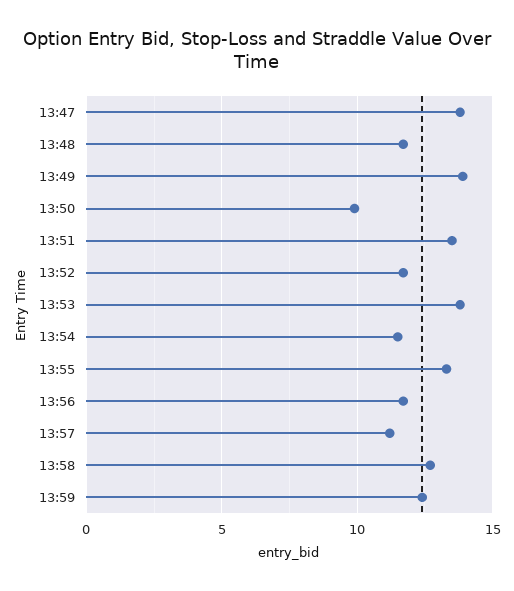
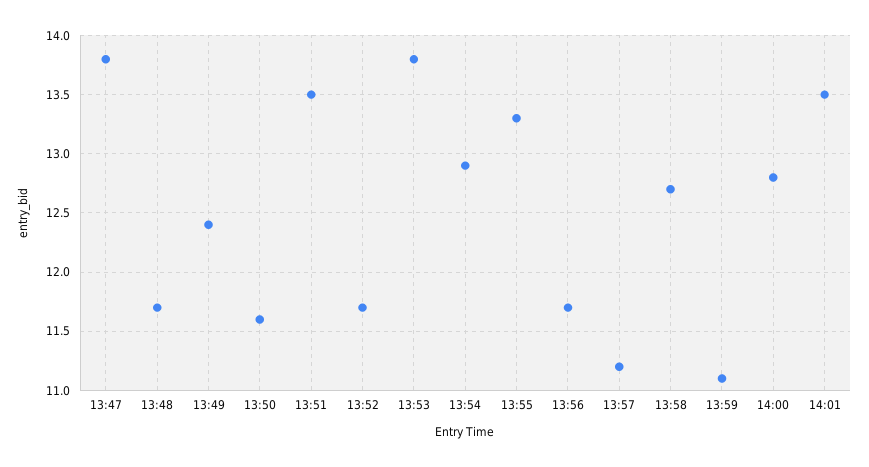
13:49: 14 -> 12.4
13:50: 10 -> 11.6
13:54: 11.5 -> 12.9
13:59: 12.5 -> 11.1
14:00: none -> 12.8
14:01: none -> 13.5

